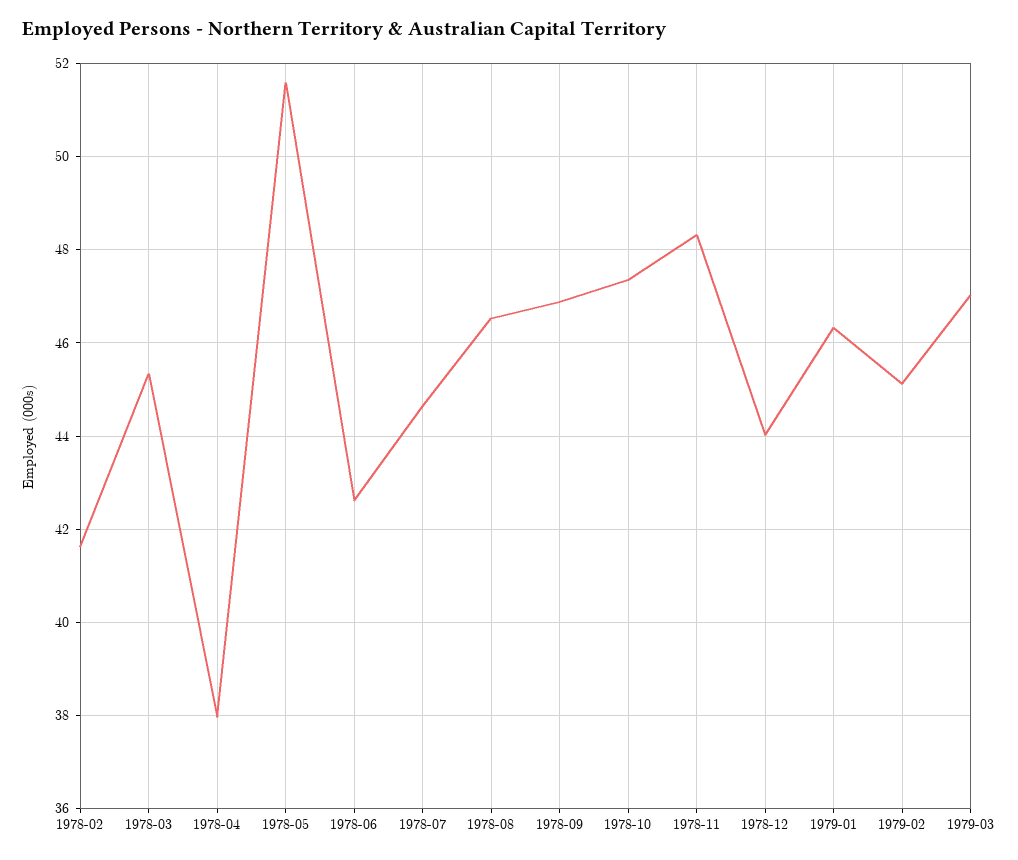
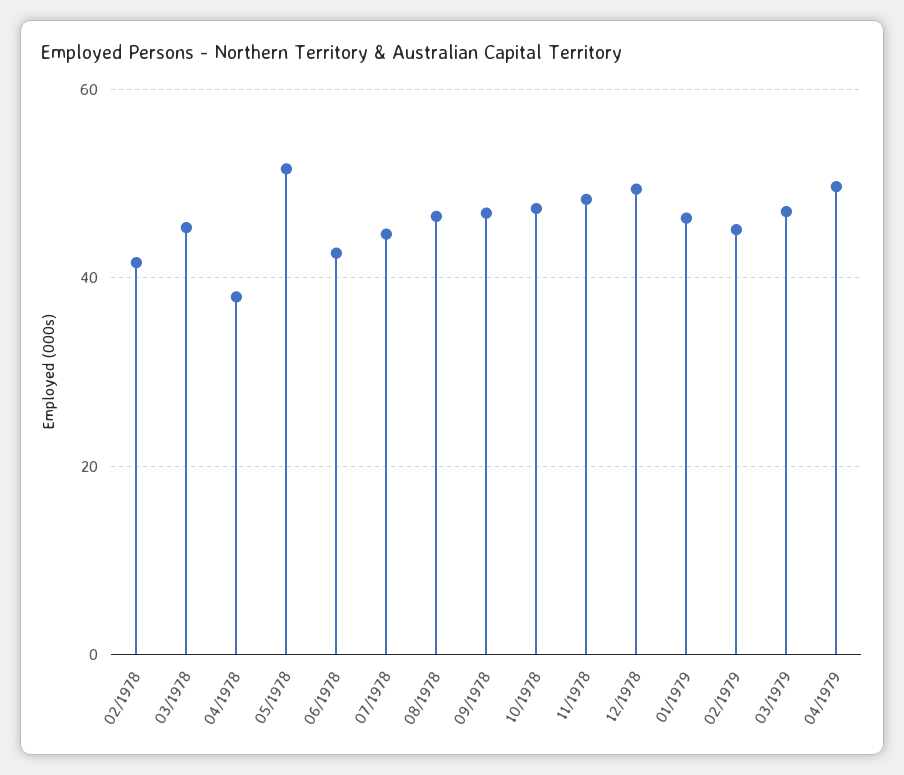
1978-12: 44 -> 50
04/1979: none -> 50

